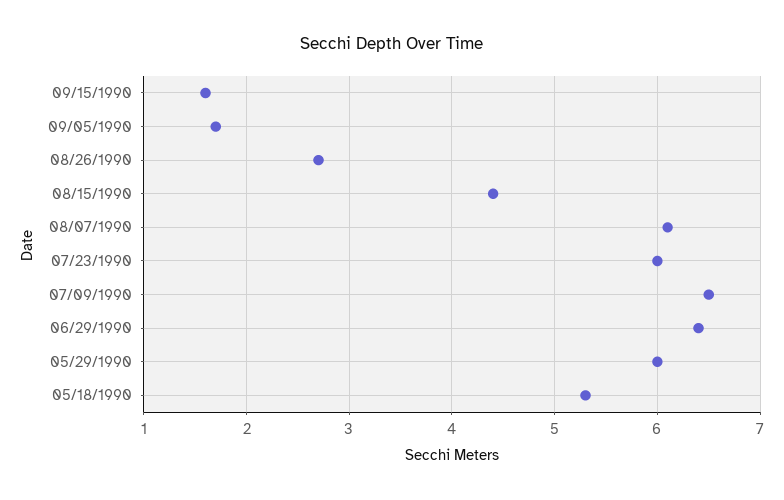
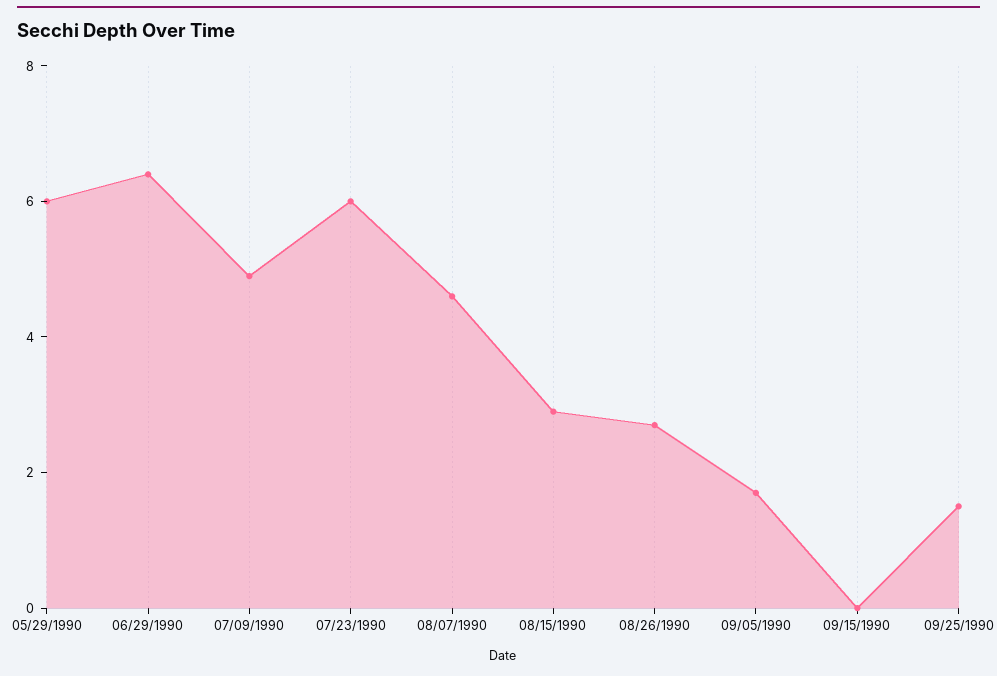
09/15/1990: 1.6 -> 0
08/15/1990: 4.4 -> 3
08/07/1990: 6.1 -> 4.5
07/09/1990: 6.5 -> 5
05/18/1990: 5.3 -> none
09/25/1990: none -> 1.5

